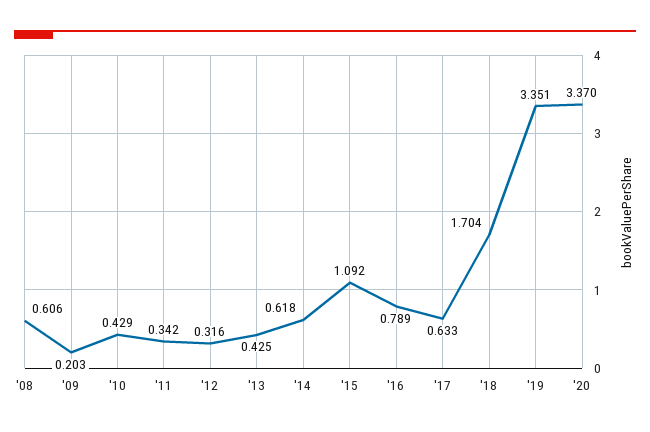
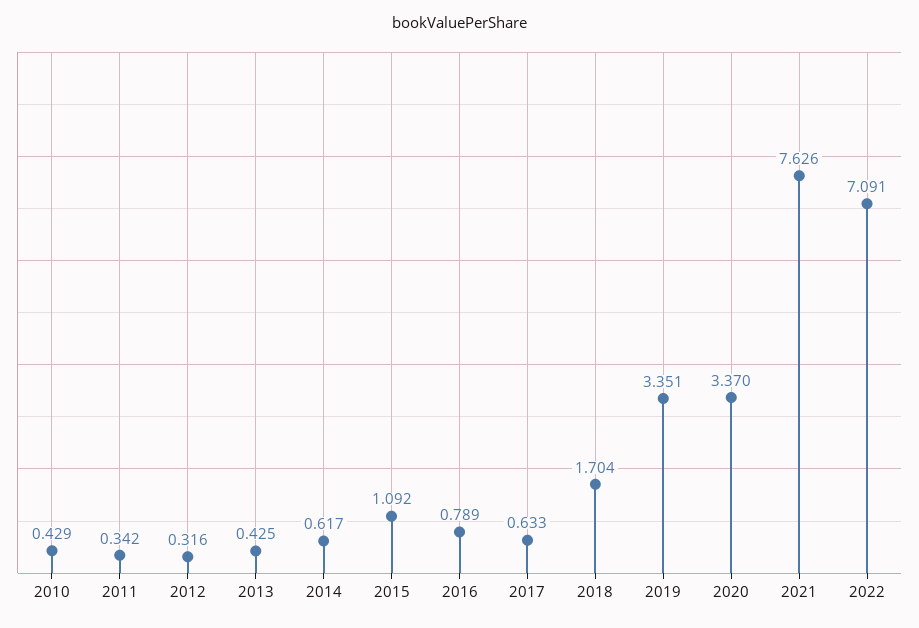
'08: 0.606 -> none
'09: 0.203 -> none
'14: 0.618 -> 0.617
2021: none -> 7.626
2022: none -> 7.091

